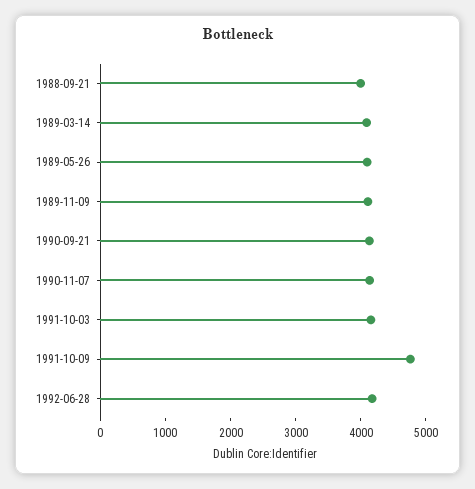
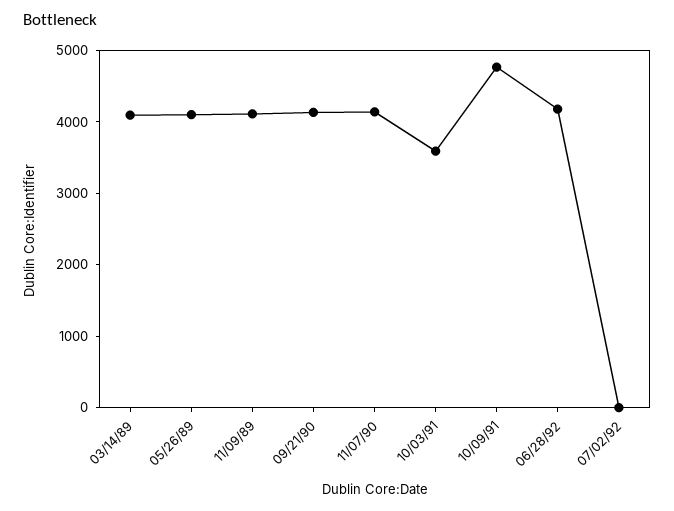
1988-09-21: 4000 -> none
1991-10-03: 4200 -> 3600
07/02/92: none -> 0

